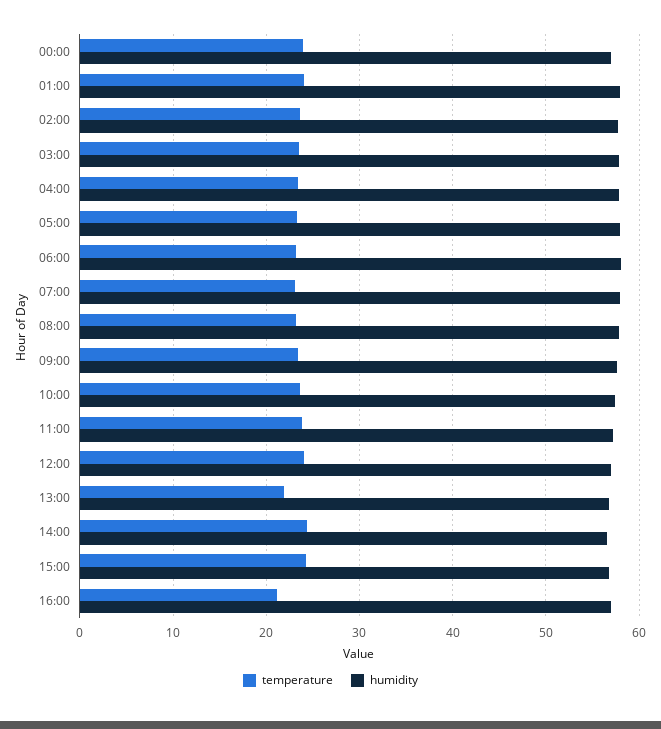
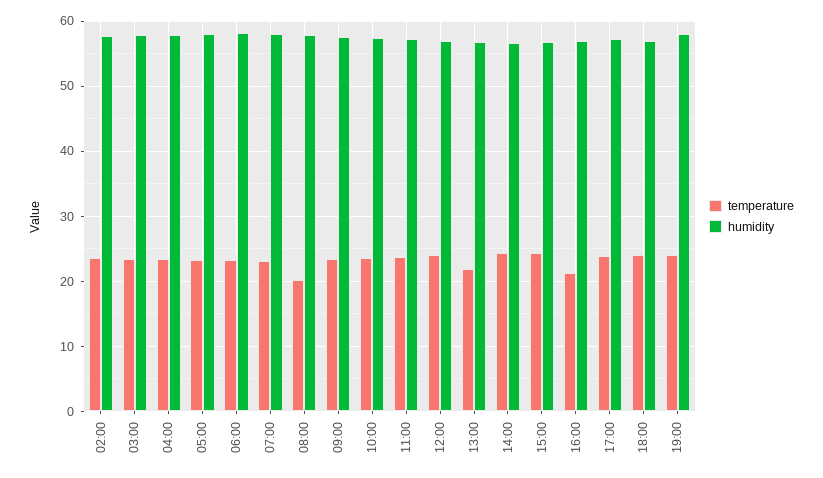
temperature, 00:00: 24 -> none
humidity, 00:00: 57 -> none
temperature, 01:00: 24 -> none
humidity, 01:00: 58 -> none
temperature, 08:00: 23 -> 20
temperature, 17:00: none -> 24
humidity, 17:00: none -> 57
temperature, 18:00: none -> 24
humidity, 18:00: none -> 57
temperature, 19:00: none -> 24
humidity, 19:00: none -> 58

